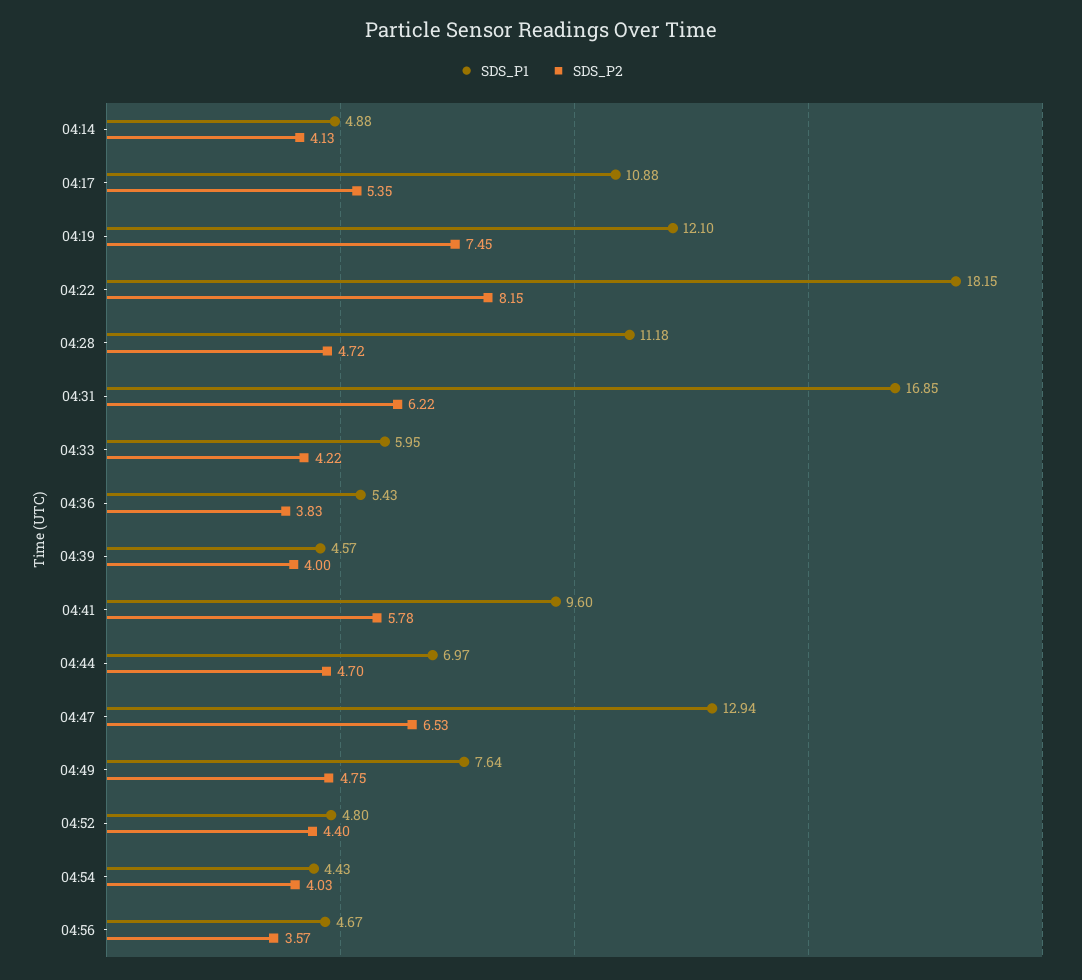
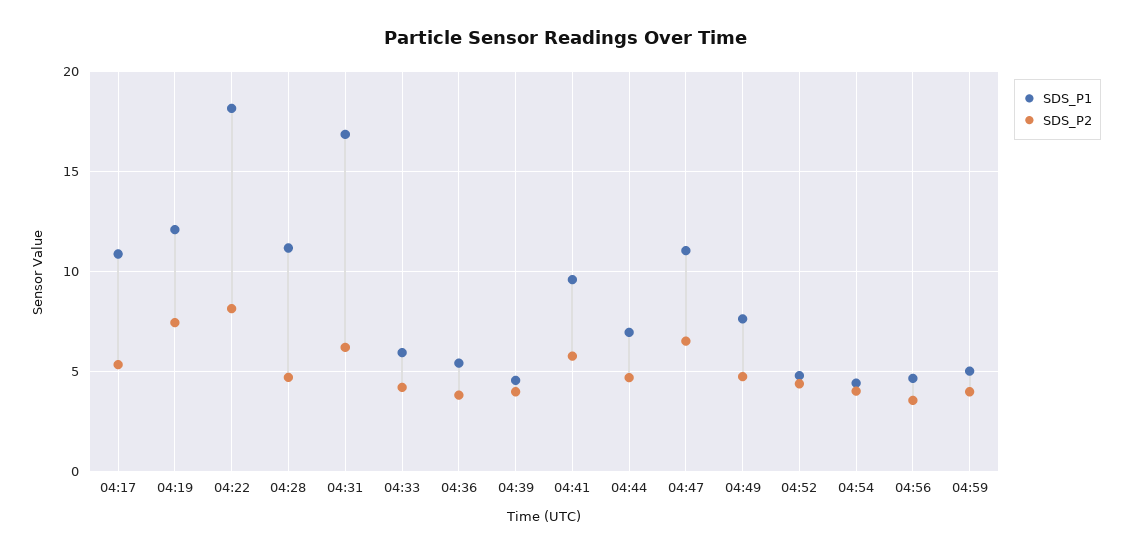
SDS_P1, 04:14: 4.88 -> none
SDS_P2, 04:14: 4.13 -> none
SDS_P1, 04:47: 12.94 -> 11
SDS_P1, 04:59: none -> 5
SDS_P2, 04:59: none -> 4

